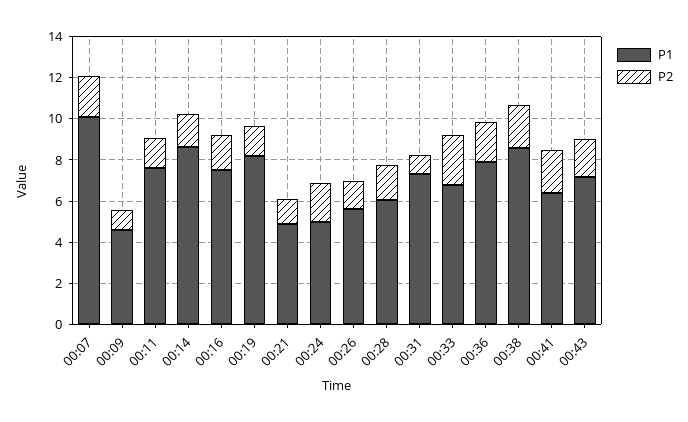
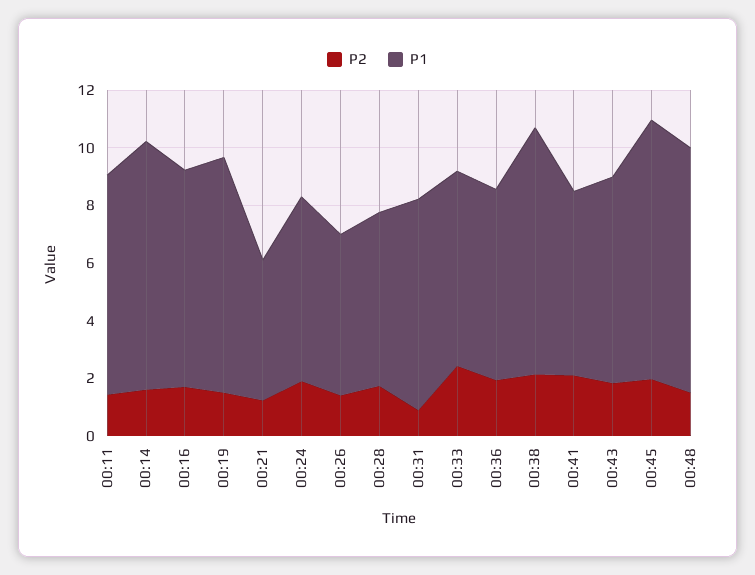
P1, 00:07: 10 -> none
P2, 00:07: 2 -> none
P1, 00:09: 4.5 -> none
P2, 00:09: 1 -> none
P1, 00:24: 5 -> 6.5
P1, 00:36: 8 -> 6.5
P2, 00:45: none -> 2
P1, 00:45: none -> 9
P2, 00:48: none -> 1.5
P1, 00:48: none -> 8.5

